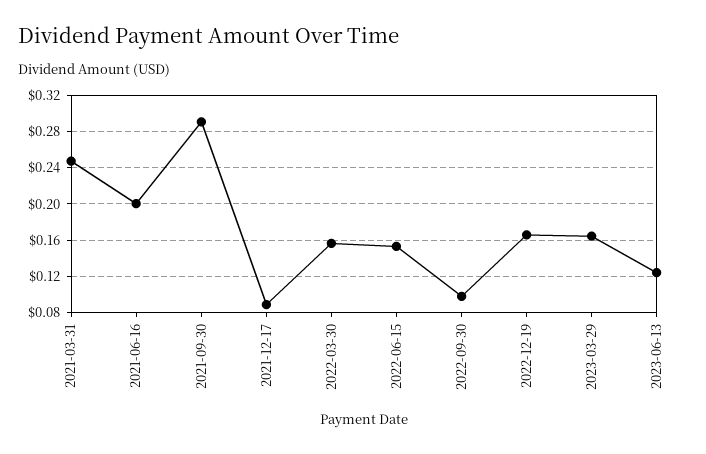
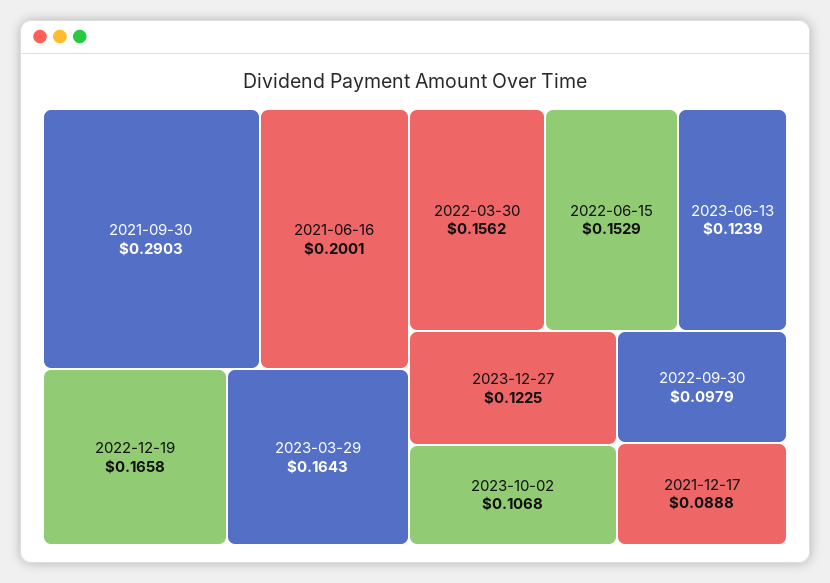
2021-03-31: 0.25 -> none
2023-12-27: none -> 0.1225
2023-10-02: none -> 0.1068

